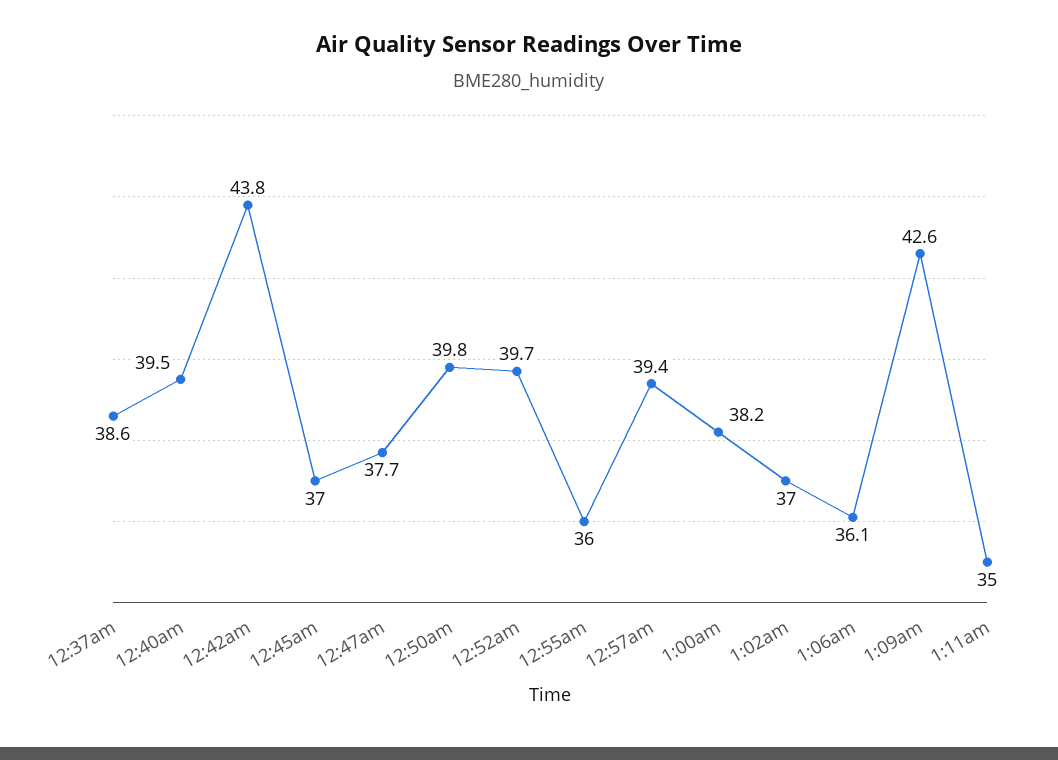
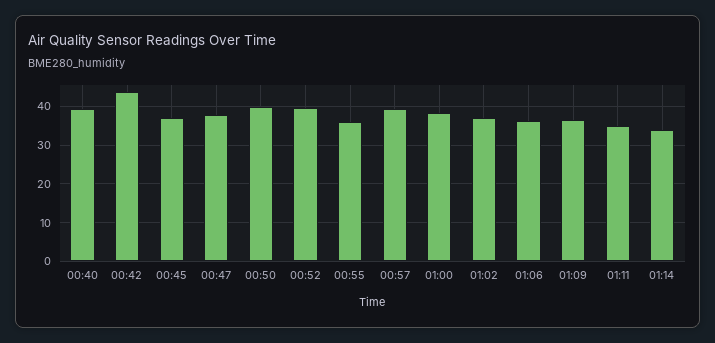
12:37am: 38.6 -> none
1:09am: 42.6 -> 36
01:14: none -> 34

